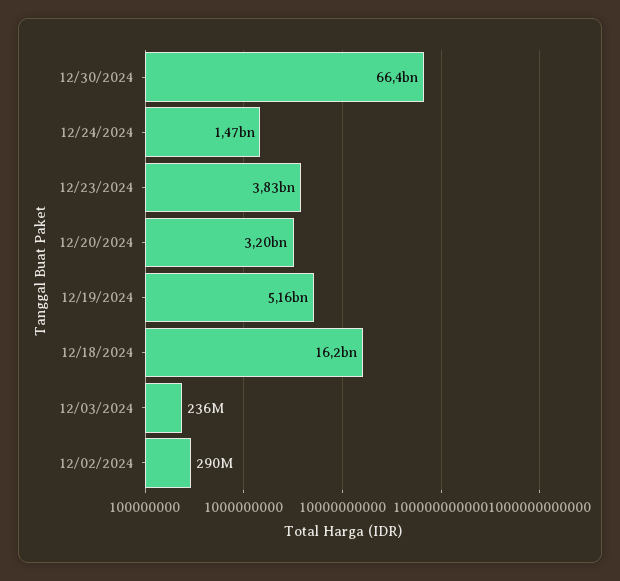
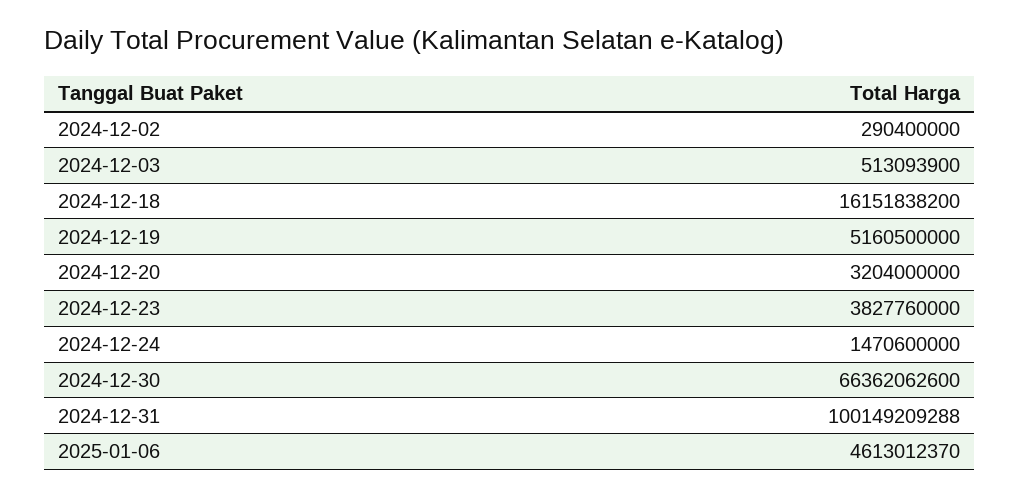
12/03/2024: 236000000 -> 513093900
2024-12-31: none -> 100149209288
2025-01-06: none -> 4613012370

